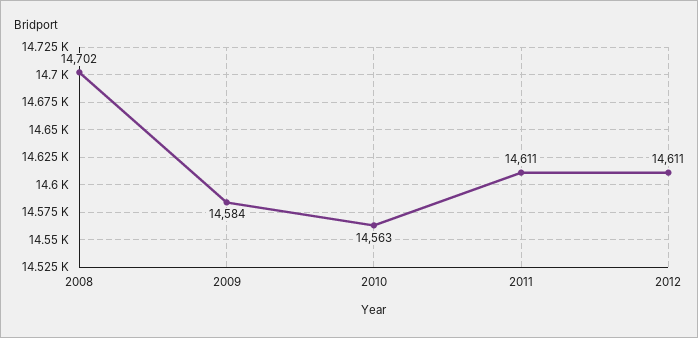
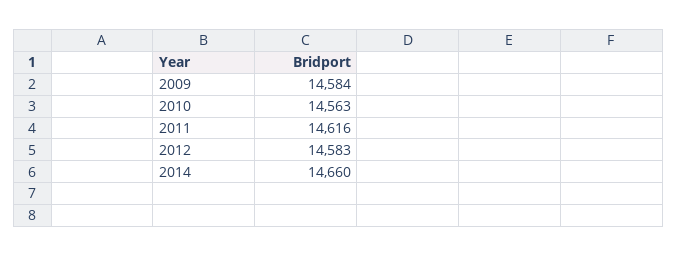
2008: 14702 -> none
2011: 14611 -> 14616
2012: 14611 -> 14583
2014: none -> 14660

